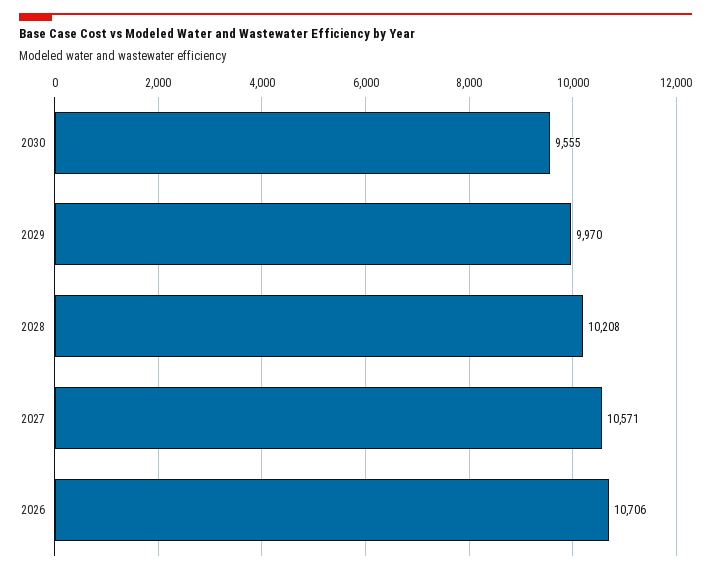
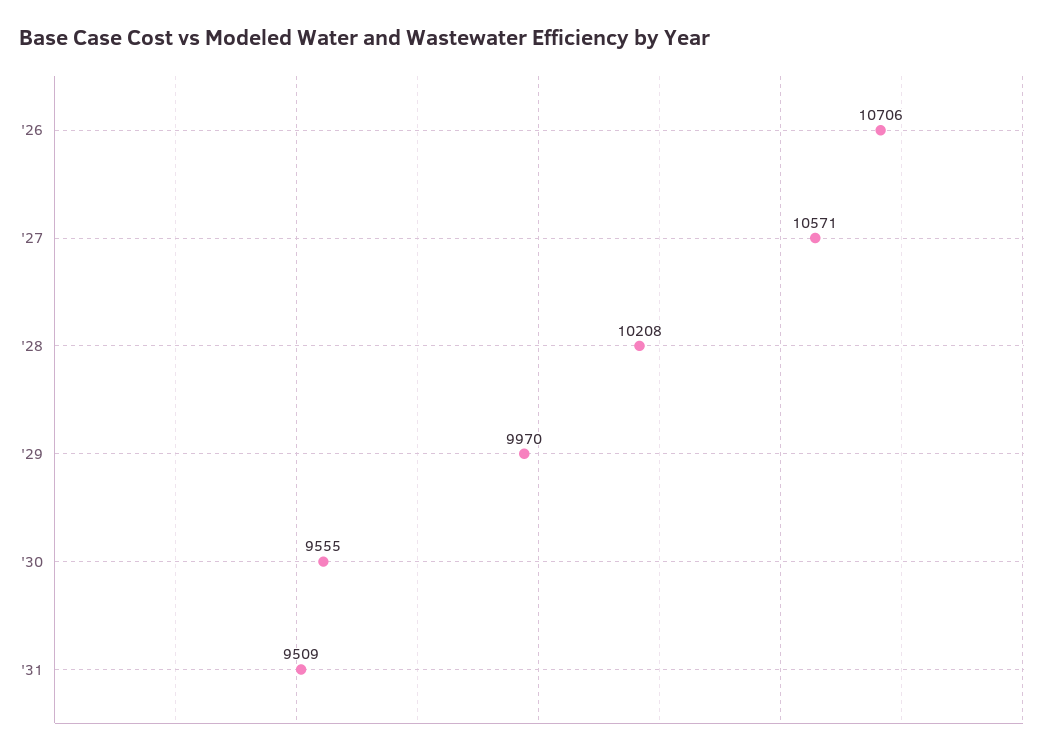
'31: none -> 9509

